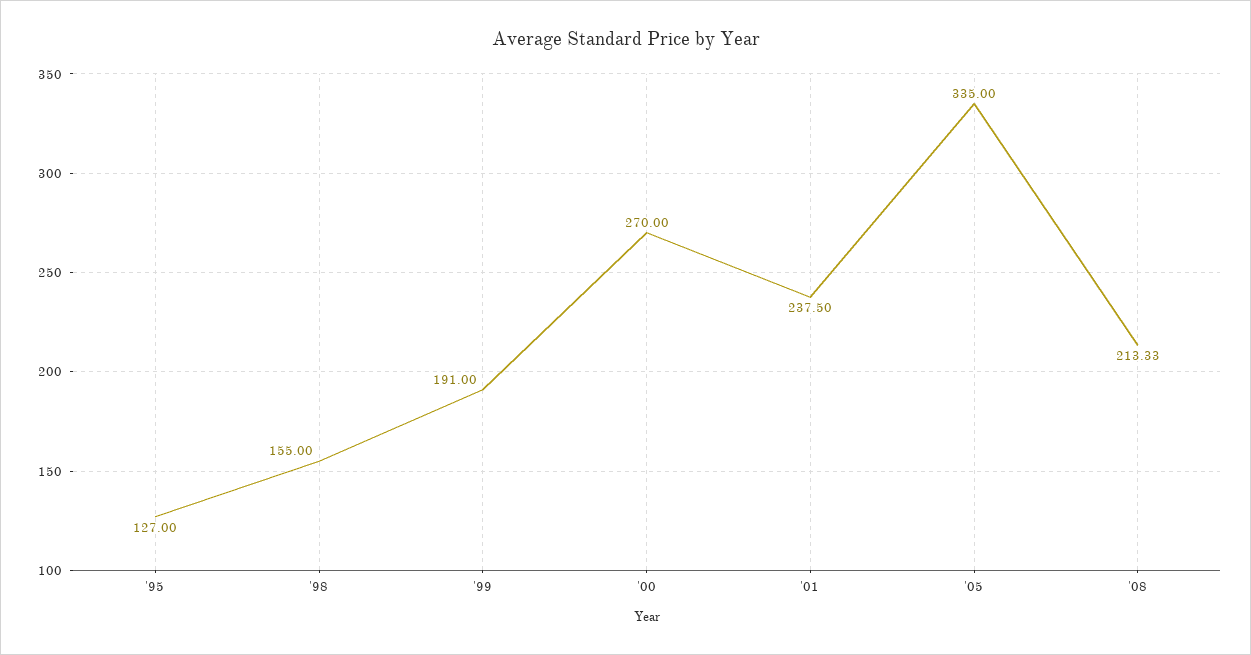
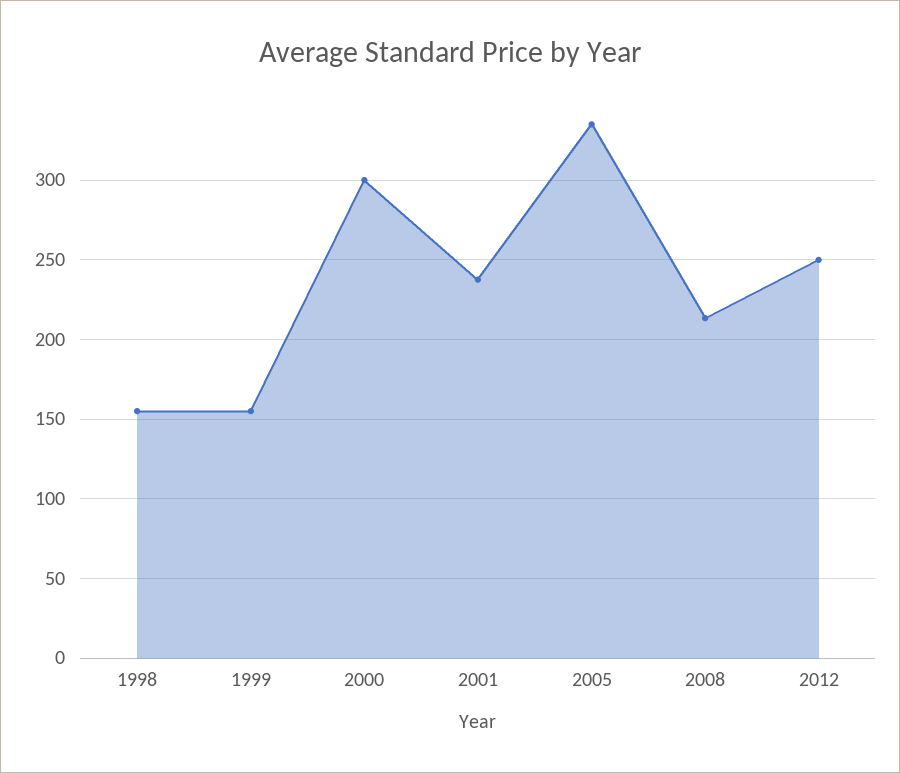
'95: 127 -> none
'99: 191 -> 155
'00: 270 -> 300
2012: none -> 250

